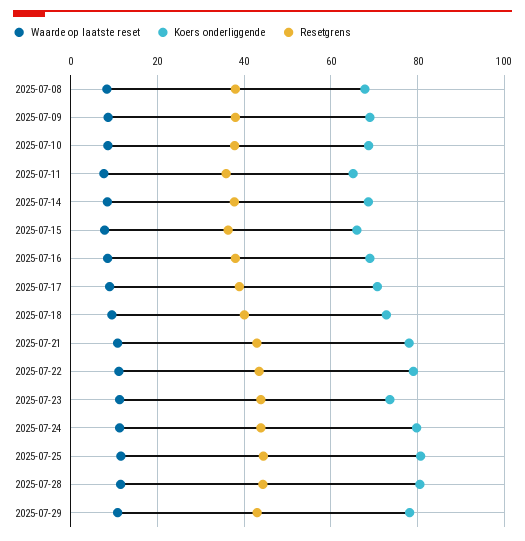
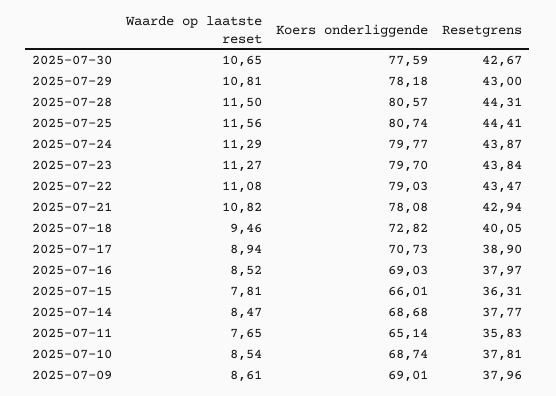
Waarde op laatste reset, 2025-07-08: 8 -> none
Koers onderliggende, 2025-07-08: 68 -> none
Resetgrens, 2025-07-08: 38 -> none
Koers onderliggende, 2025-07-23: 74 -> 79.7
Waarde op laatste reset, 2025-07-30: none -> 10.65
Koers onderliggende, 2025-07-30: none -> 77.59
Resetgrens, 2025-07-30: none -> 42.67

